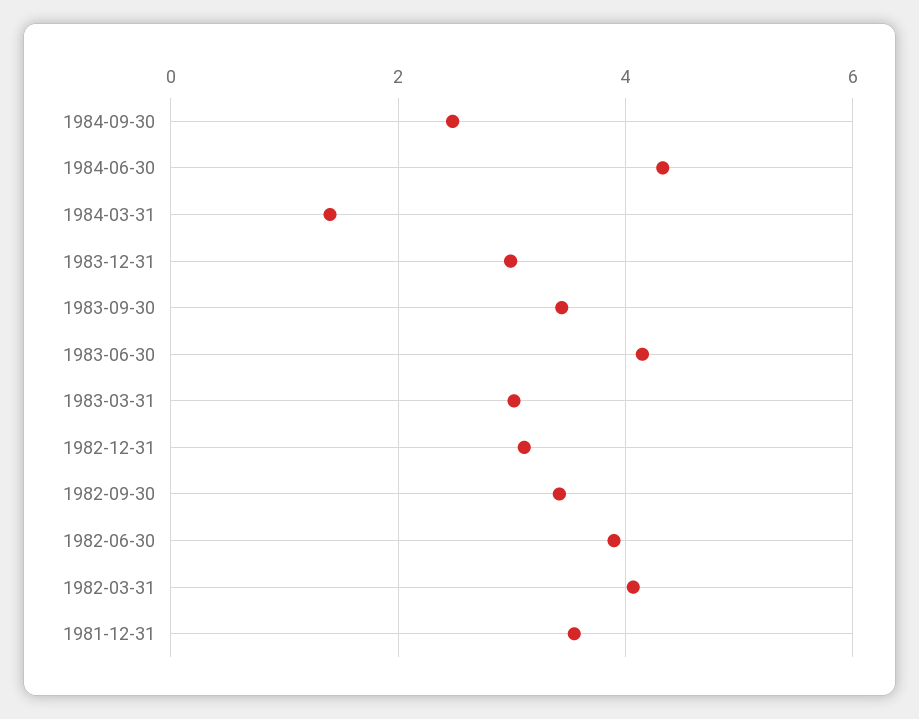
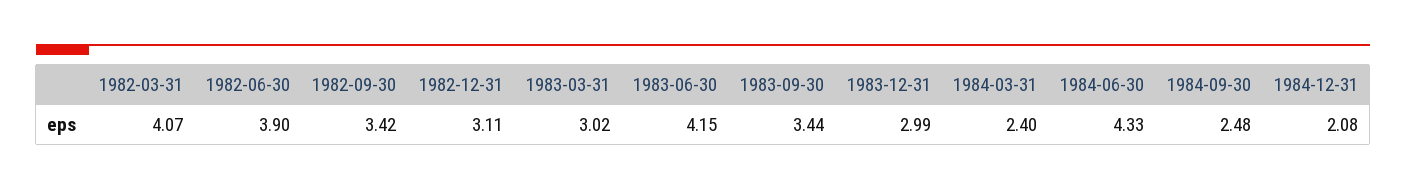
1984-03-31: 1.4 -> 2.4
1981-12-31: 3.6 -> none
1984-12-31: none -> 2.08

